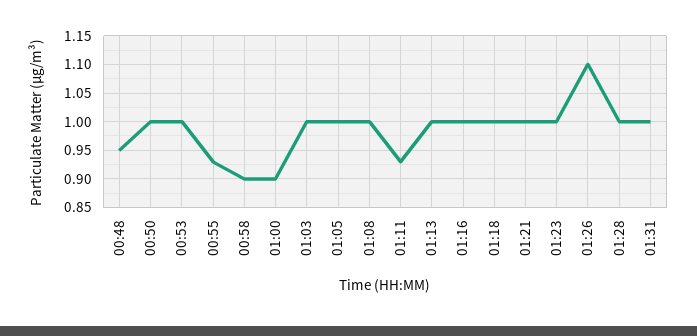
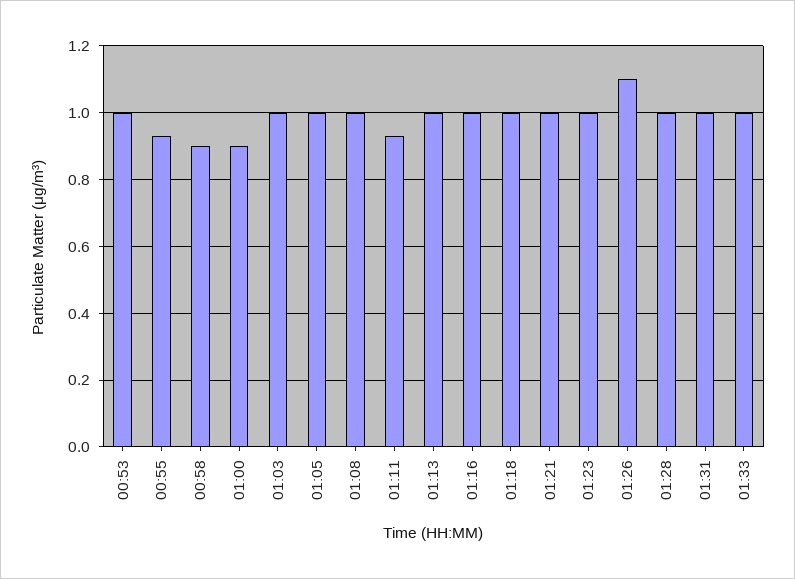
00:48: 0.95 -> none
00:50: 1 -> none
01:33: none -> 1

